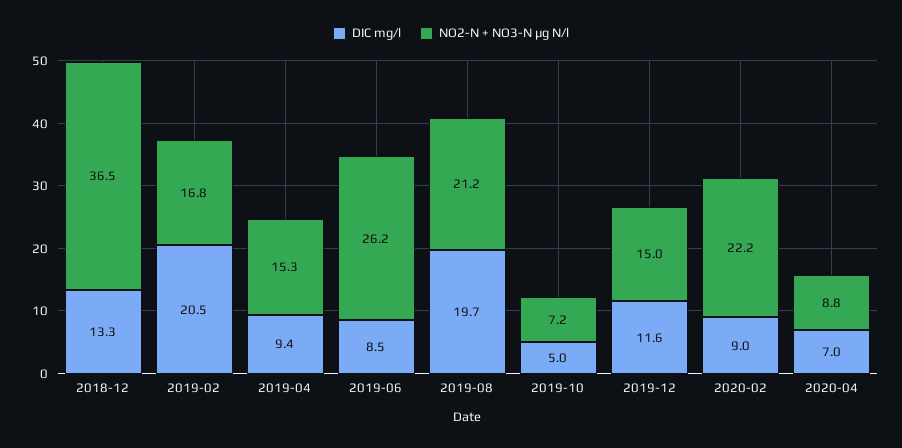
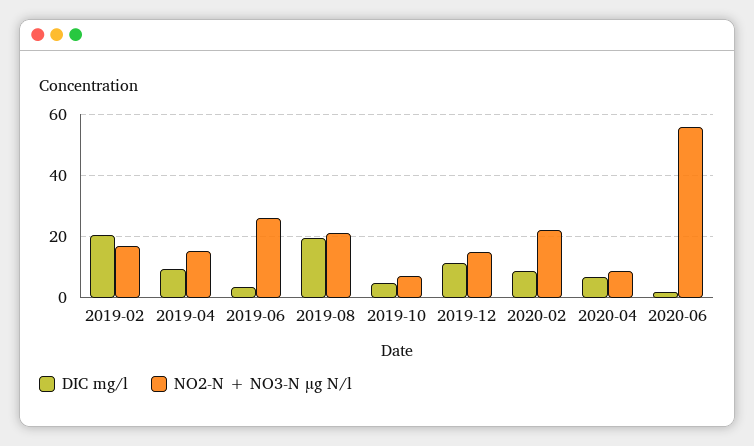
DIC mg/l, 2018-12: 13.3 -> none
NO2-N + NO3-N µg N/l, 2018-12: 36.5 -> none
DIC mg/l, 2019-06: 8.5 -> 4
DIC mg/l, 2020-06: none -> 2
NO2-N + NO3-N µg N/l, 2020-06: none -> 56

